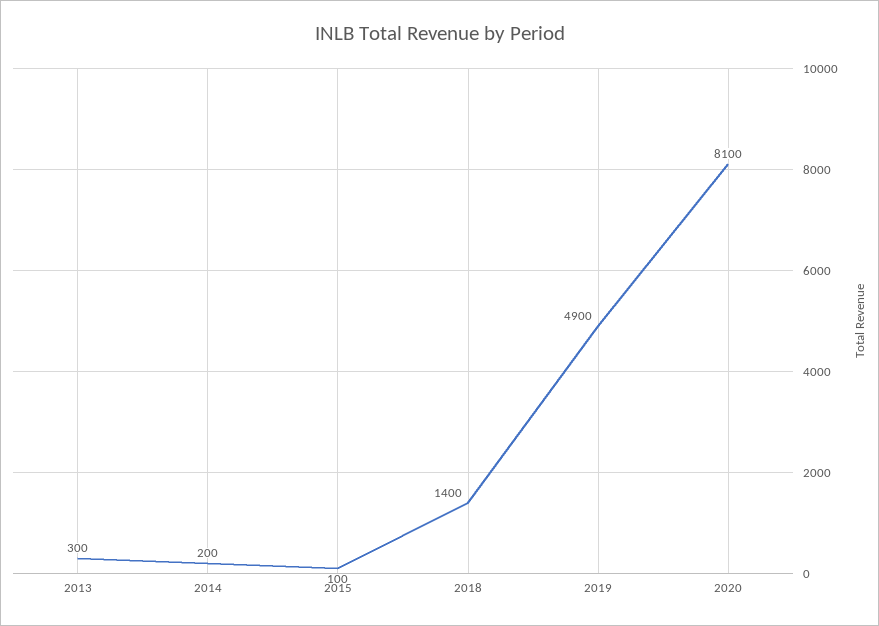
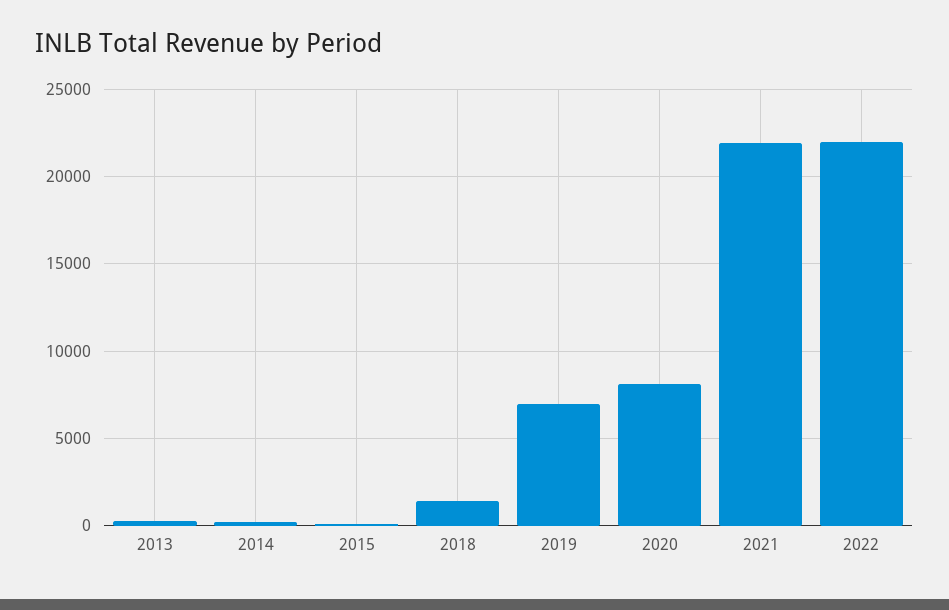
2019: 4900 -> 7000
2021: none -> 22000
2022: none -> 22000

